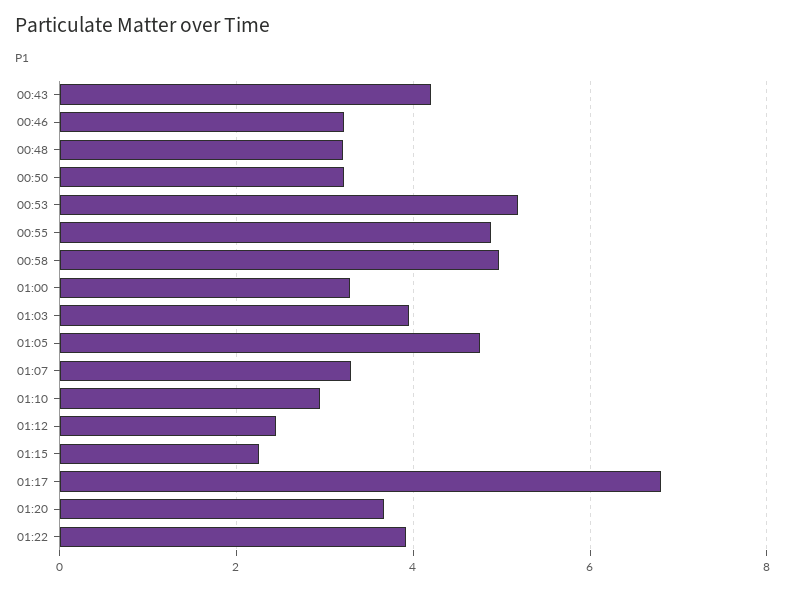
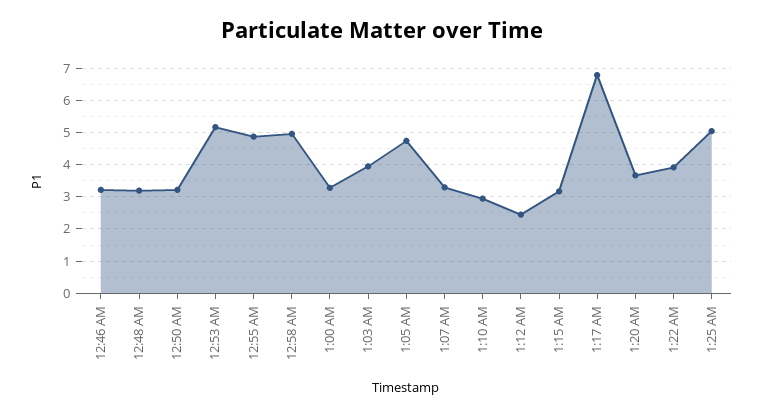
00:43: 4.2 -> none
01:15: 2.2 -> 3.2
1:25 AM: none -> 5

